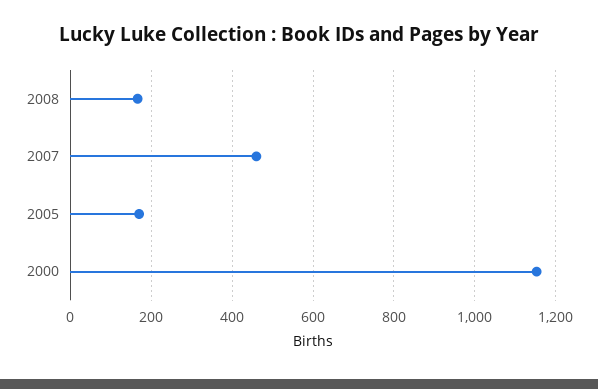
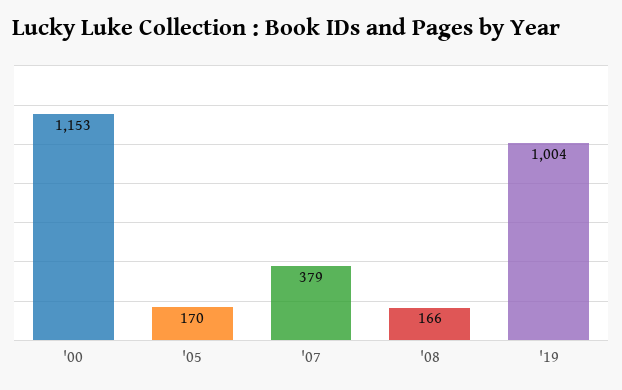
2007: 460 -> 379
'19: none -> 1004

